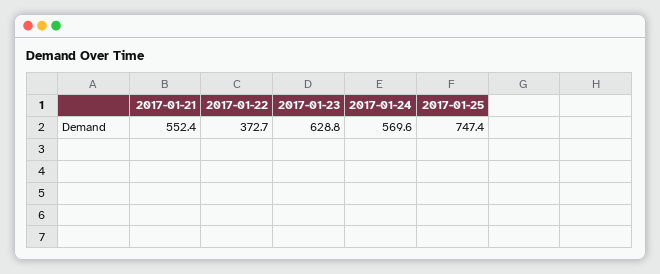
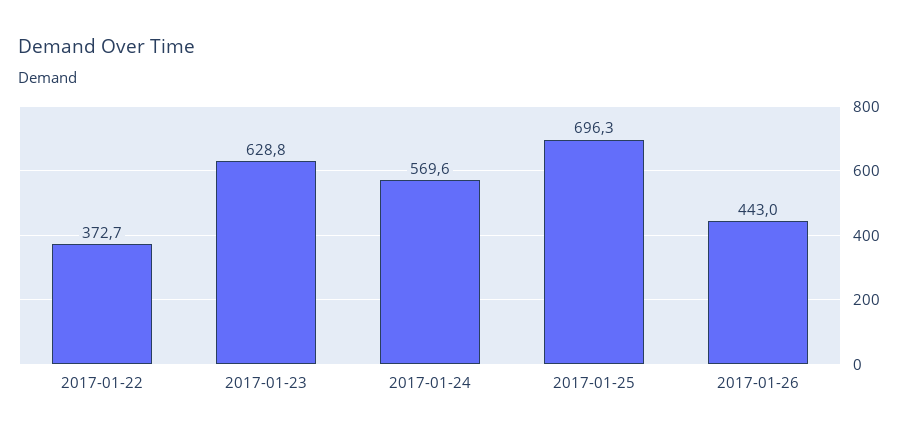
2017-01-21: 552.4 -> none
2017-01-25: 747.4 -> 696.3
2017-01-26: none -> 443

